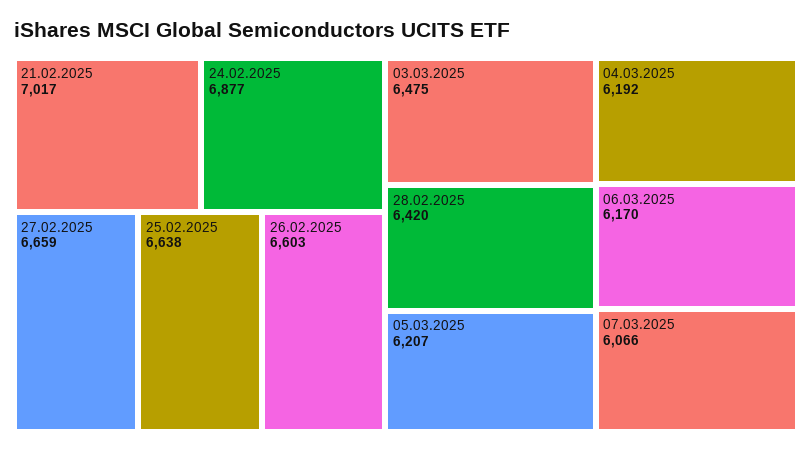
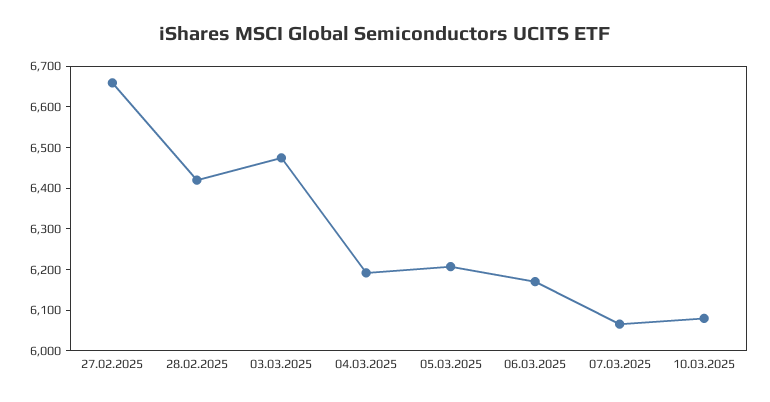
21.02.2025: 7017 -> none
24.02.2025: 6877 -> none
25.02.2025: 6638 -> none
26.02.2025: 6603 -> none
10.03.2025: none -> 6080

